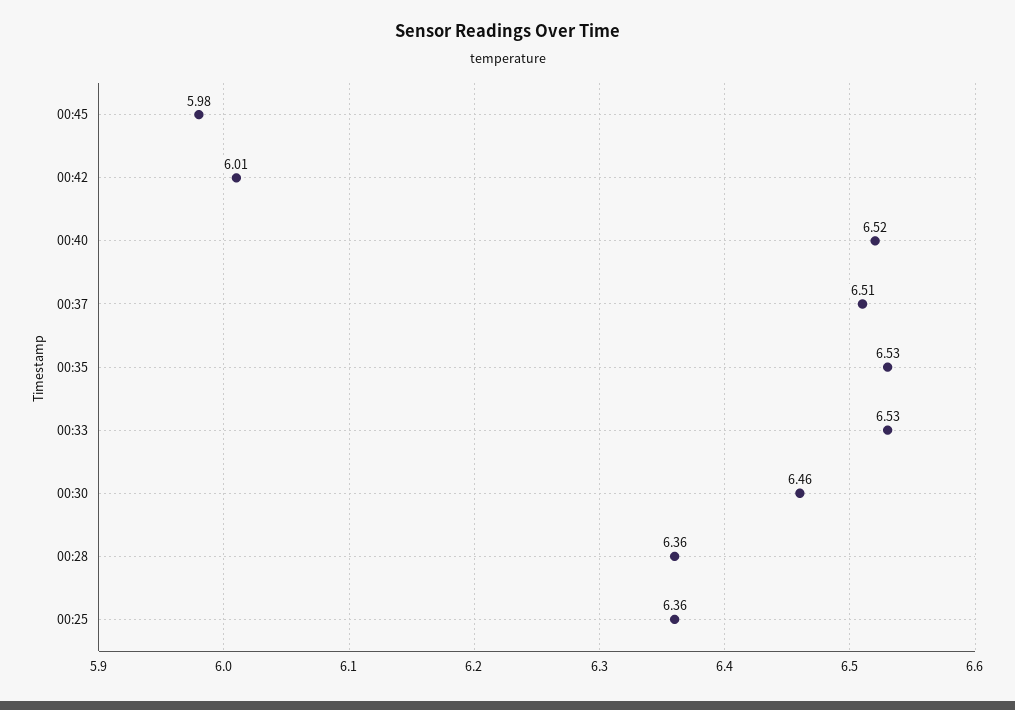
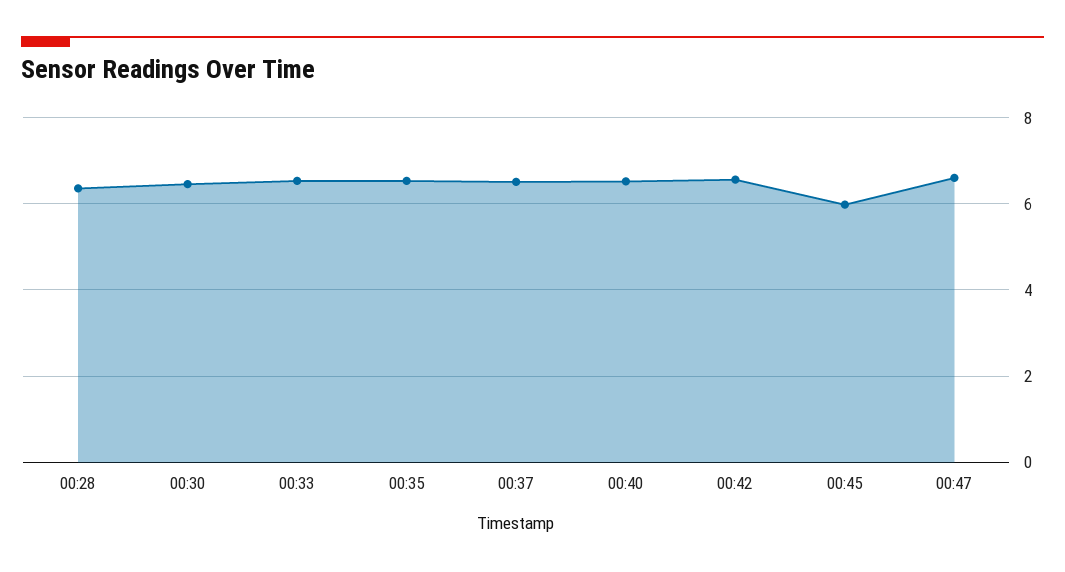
00:42: 6.01 -> 6.6
00:25: 6.36 -> none
00:47: none -> 6.6

